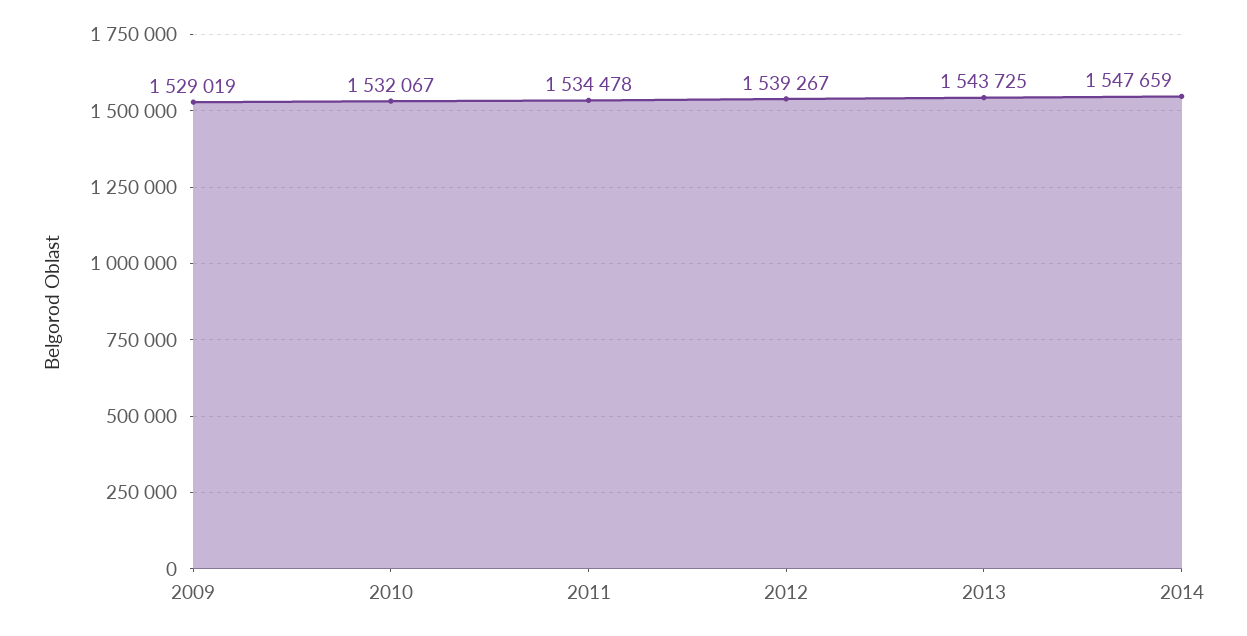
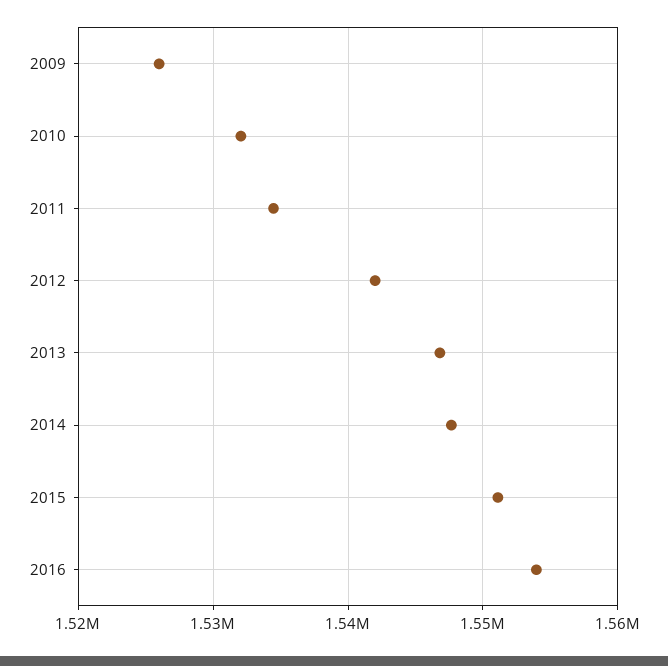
2009: 1529019 -> 1526000
2012: 1539267 -> 1542000
2013: 1543725 -> 1547000
2015: none -> 1551000
2016: none -> 1554000

